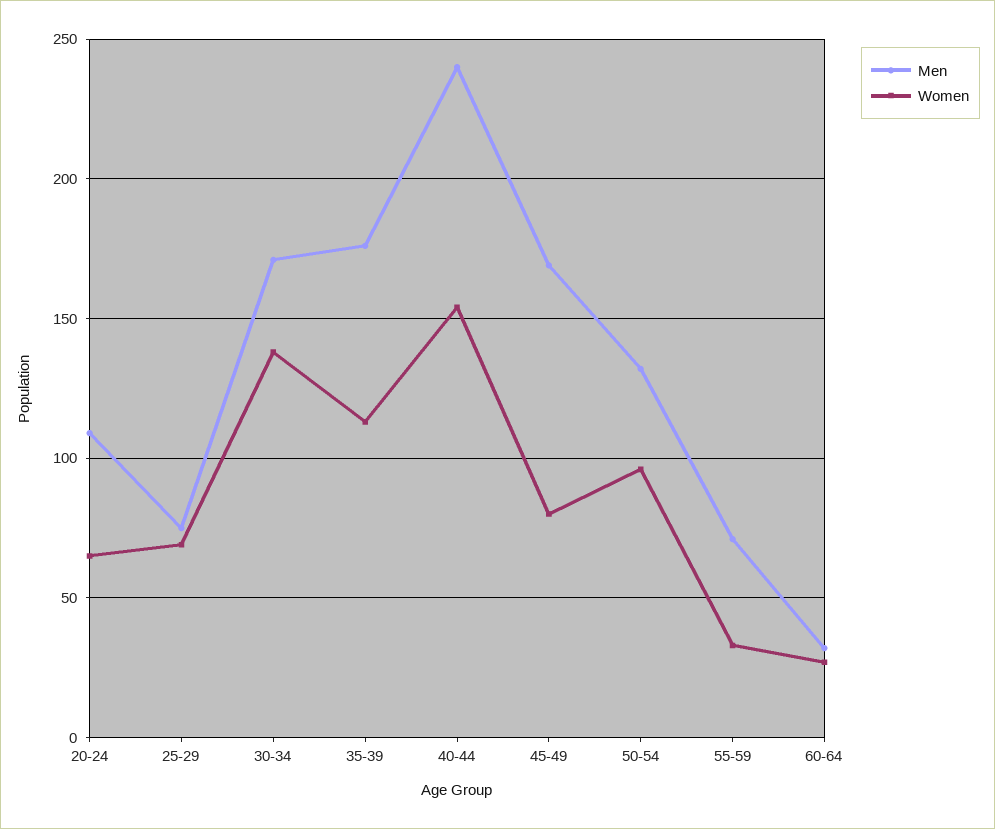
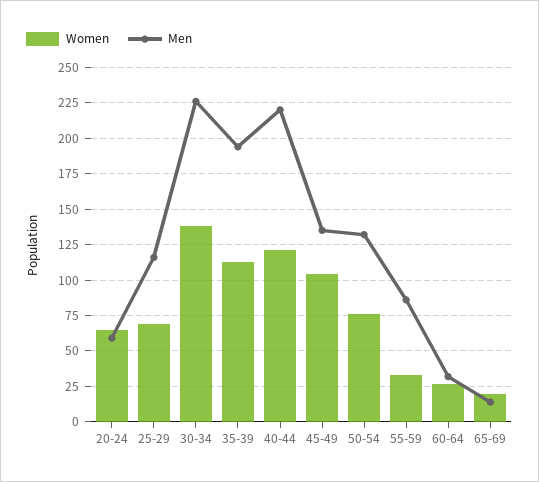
Men, 20-24: 110 -> 60
Men, 25-29: 75 -> 115
Men, 30-34: 170 -> 225
Men, 35-39: 175 -> 195
Men, 40-44: 240 -> 220
Women, 40-44: 155 -> 120
Men, 45-49: 170 -> 135
Women, 45-49: 80 -> 105
Women, 50-54: 95 -> 75
Men, 55-59: 70 -> 85
Women, 65-69: none -> 20
Men, 65-69: none -> 15

